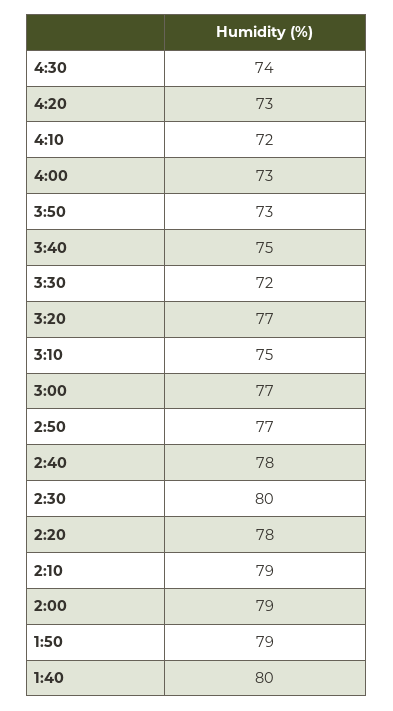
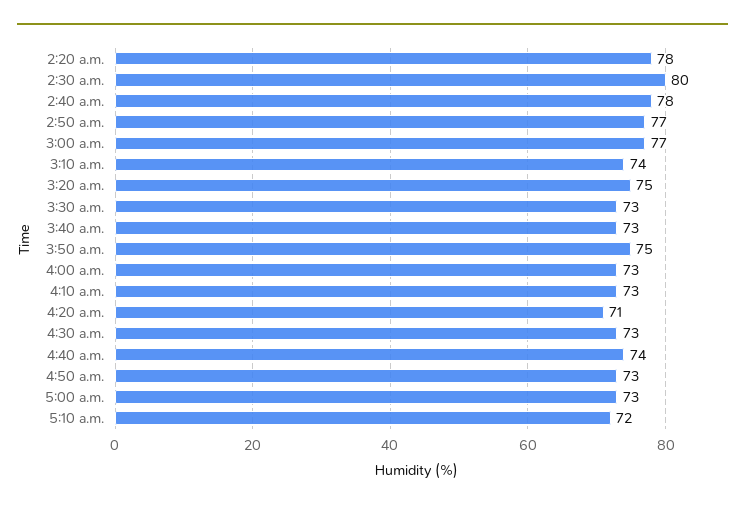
4:30: 74 -> 73
4:20: 73 -> 71
4:10: 72 -> 73
3:50: 73 -> 75
3:40: 75 -> 73
3:30: 72 -> 73
3:20: 77 -> 75
3:10: 75 -> 74
2:10: 79 -> none
2:00: 79 -> none
1:50: 79 -> none
1:40: 80 -> none
4:40 a.m.: none -> 74
4:50 a.m.: none -> 73
5:00 a.m.: none -> 73
5:10 a.m.: none -> 72

